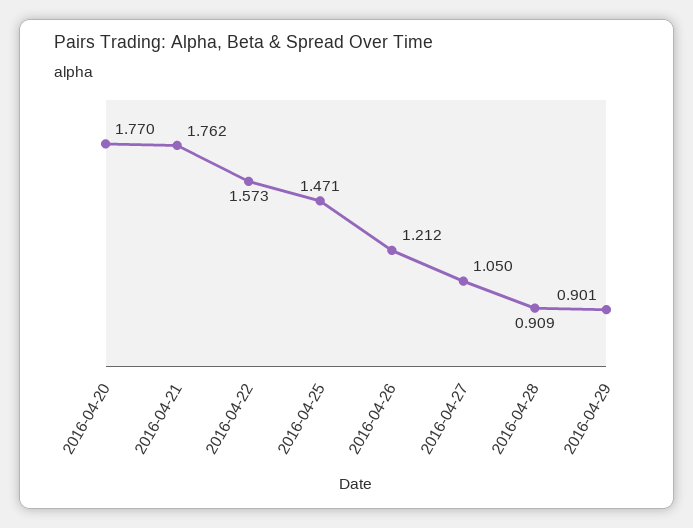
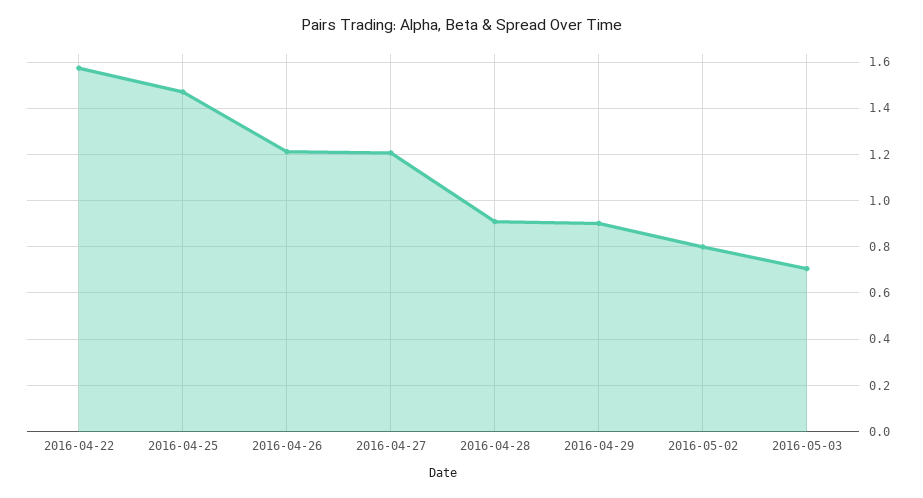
2016-04-20: 1.77 -> none
2016-04-21: 1.762 -> none
2016-04-27: 1.05 -> 1.2
2016-05-02: none -> 0.8
2016-05-03: none -> 0.7

